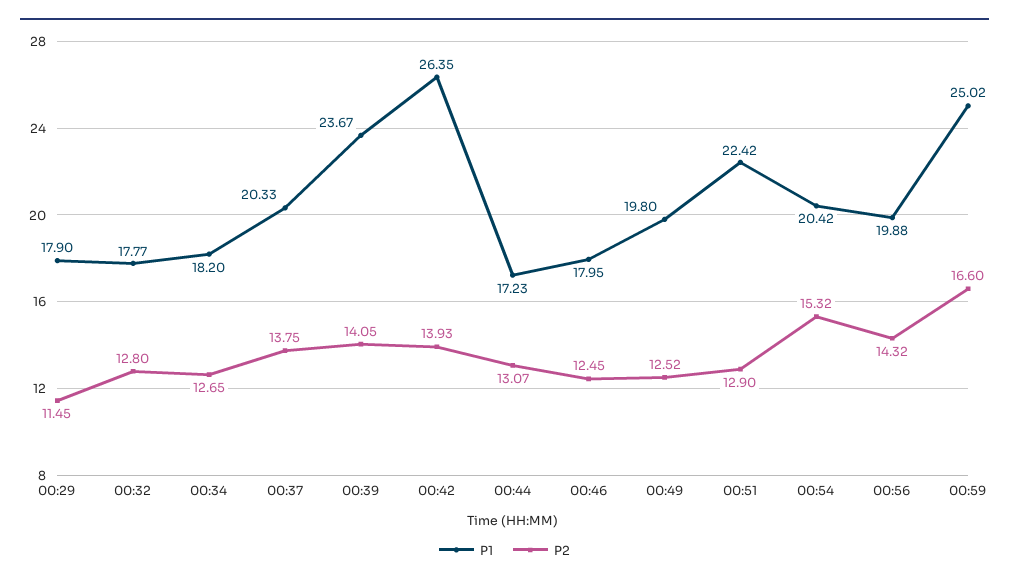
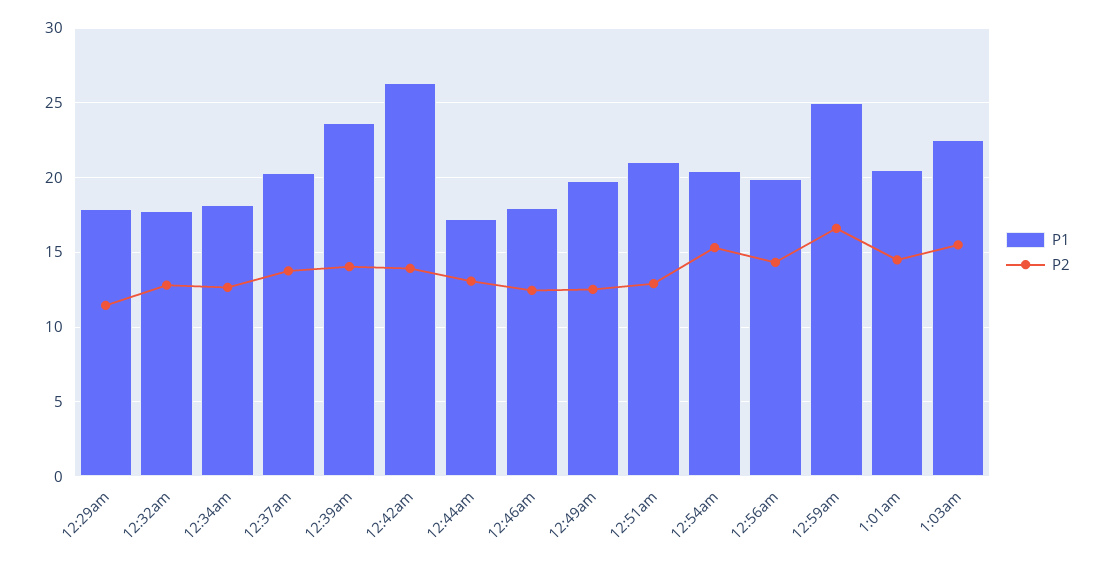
P1, 00:51: 22.42 -> 21
P1, 1:01am: none -> 20.5
P2, 1:01am: none -> 14.5
P1, 1:03am: none -> 22.5
P2, 1:03am: none -> 15.5

